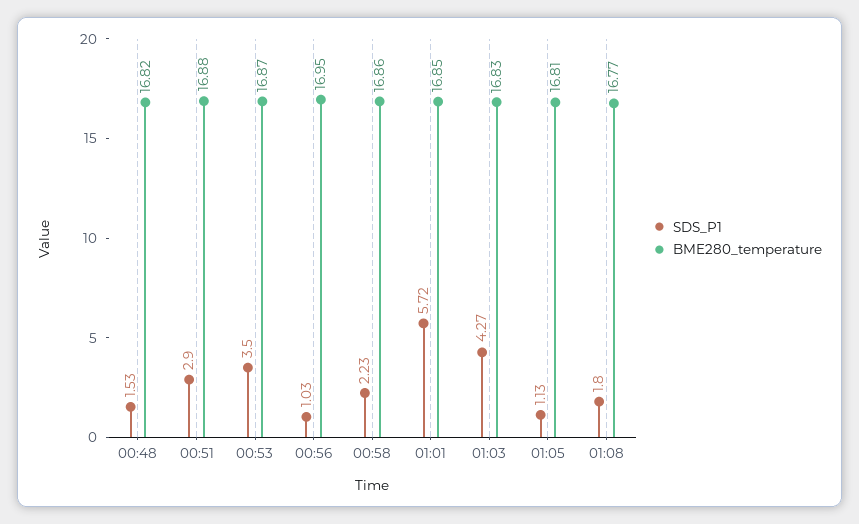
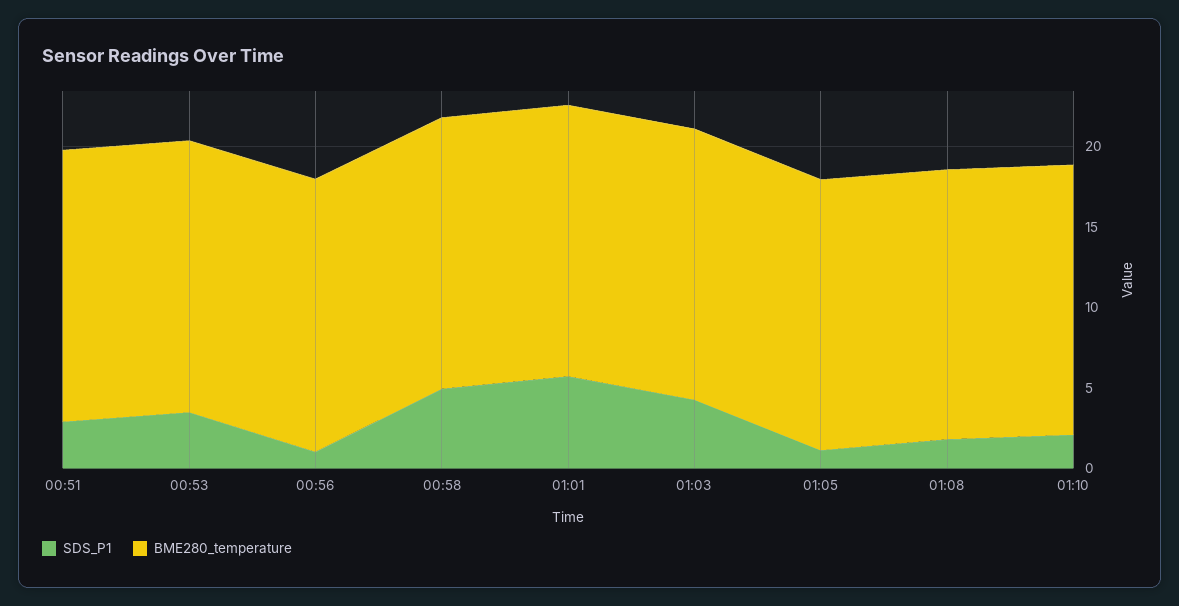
SDS_P1, 00:48: 1.53 -> none
BME280_temperature, 00:48: 16.82 -> none
SDS_P1, 00:58: 2.23 -> 5
SDS_P1, 01:10: none -> 2
BME280_temperature, 01:10: none -> 17

